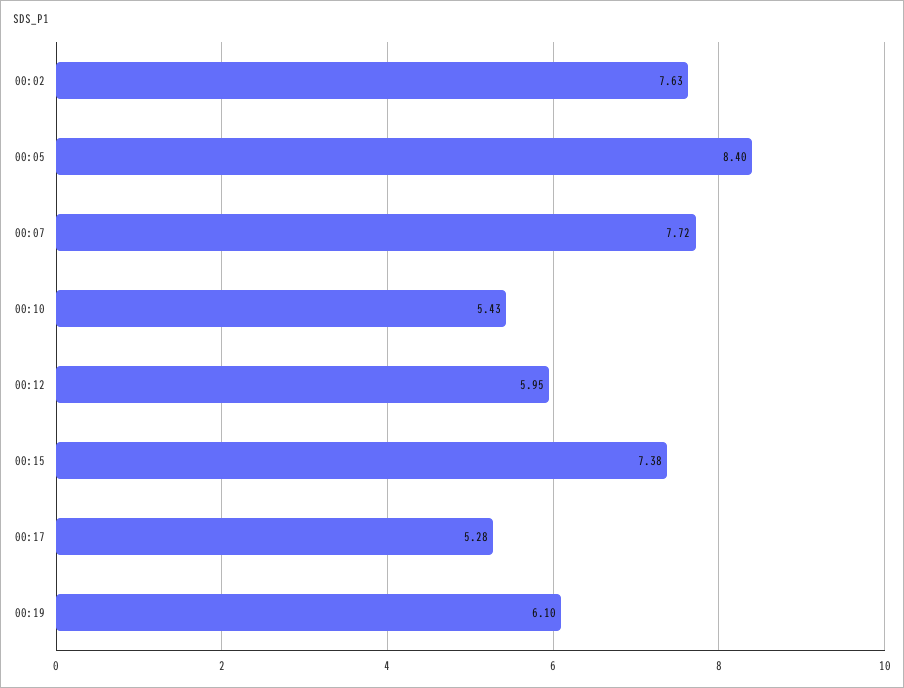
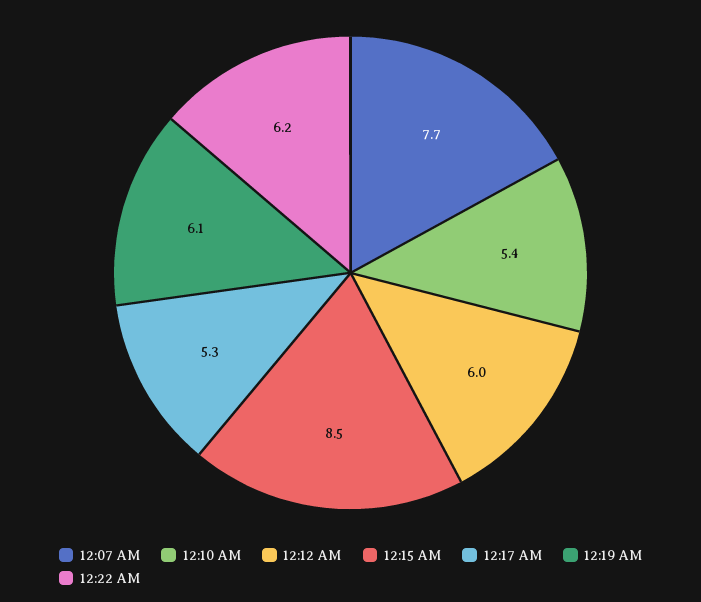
00:02: 7.63 -> none
00:05: 8.4 -> none
00:15: 7.38 -> 8.5
12:22 AM: none -> 6.2

